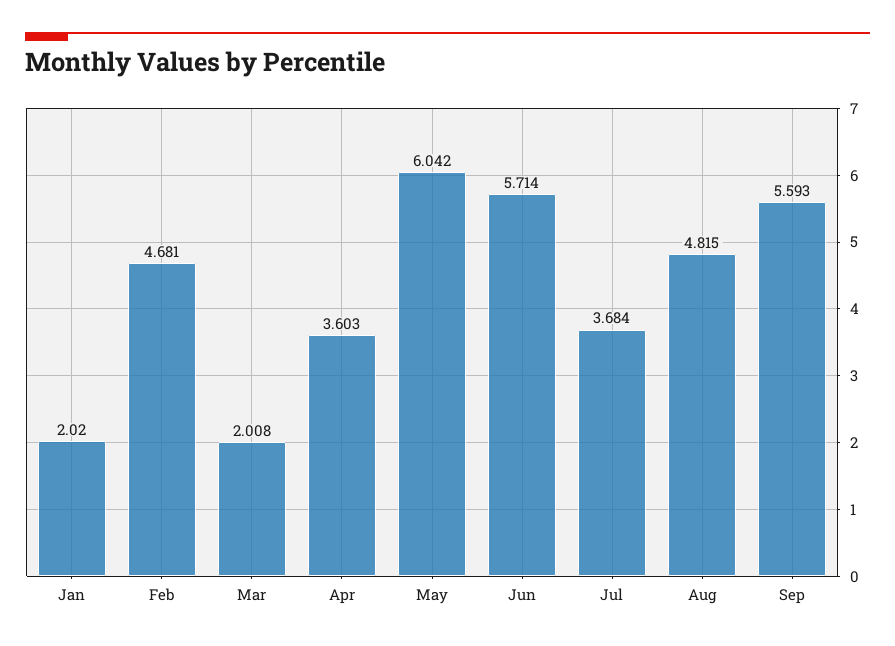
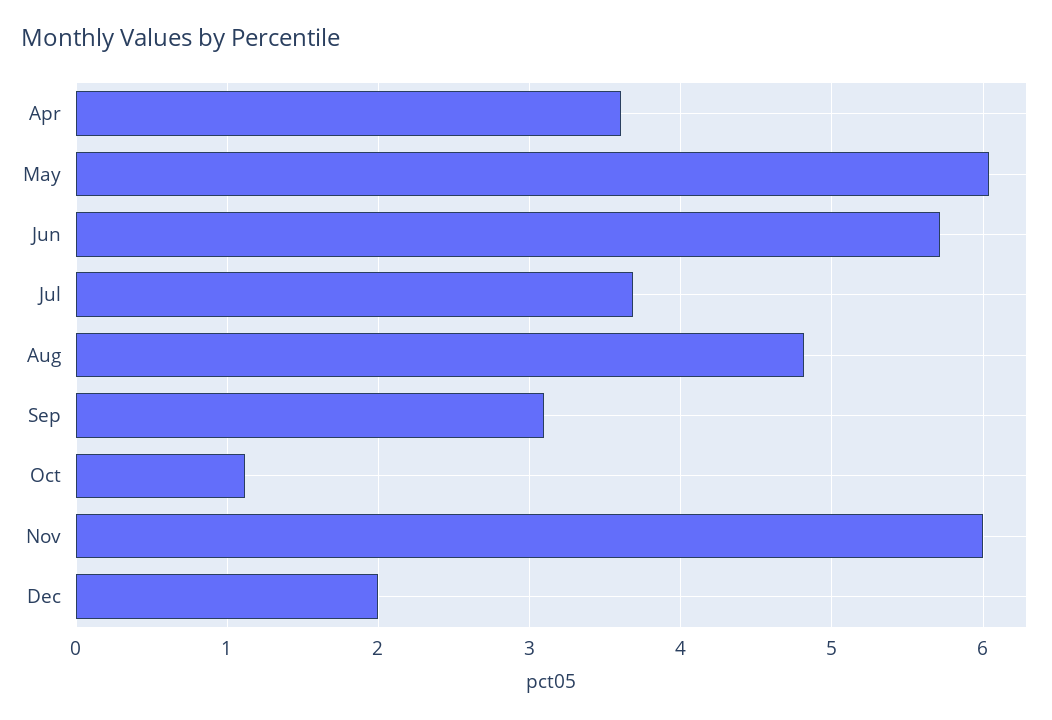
Jan: 2.02 -> none
Feb: 4.681 -> none
Mar: 2.008 -> none
Sep: 5.593 -> 3.1
Oct: none -> 1.1
Nov: none -> 6
Dec: none -> 2

